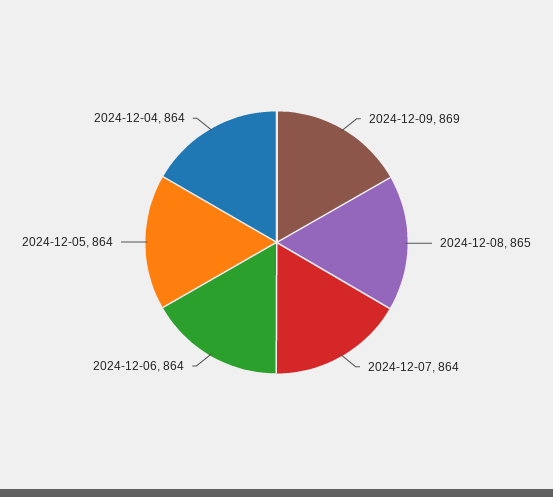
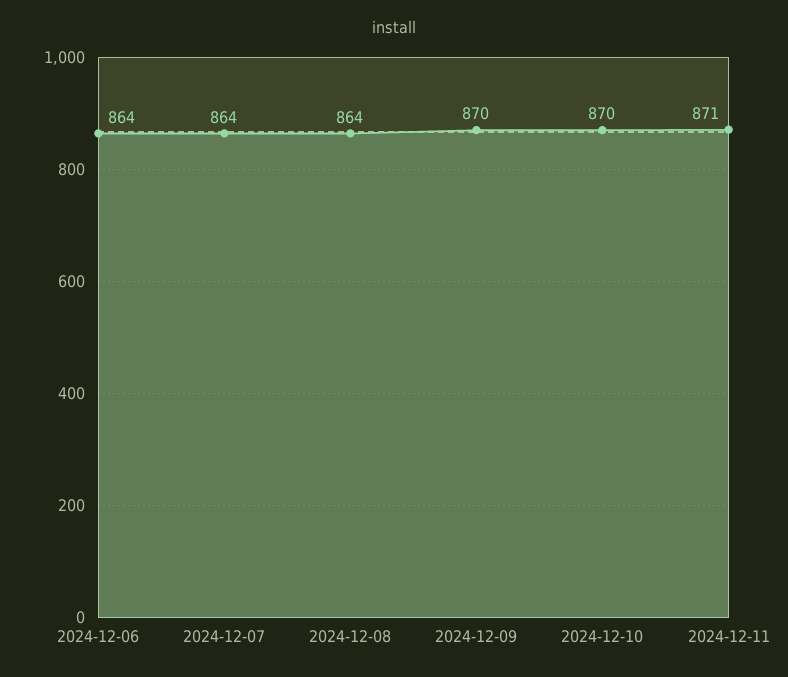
2024-12-09: 869 -> 870
2024-12-08: 865 -> 864
2024-12-05: 864 -> none
2024-12-04: 864 -> none
2024-12-10: none -> 870
2024-12-11: none -> 871

